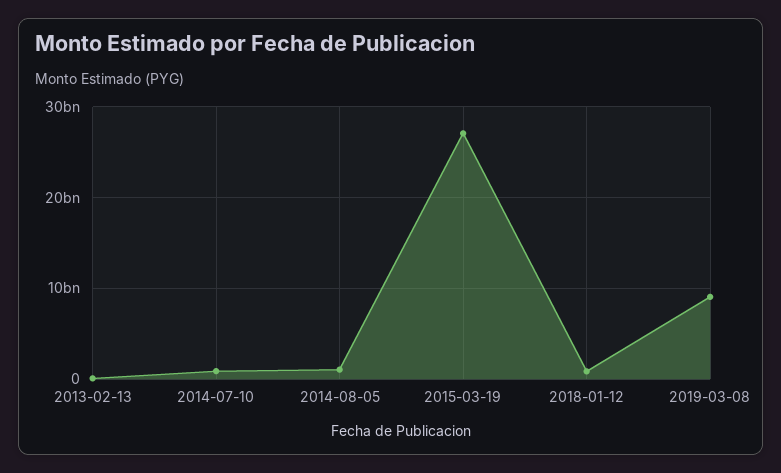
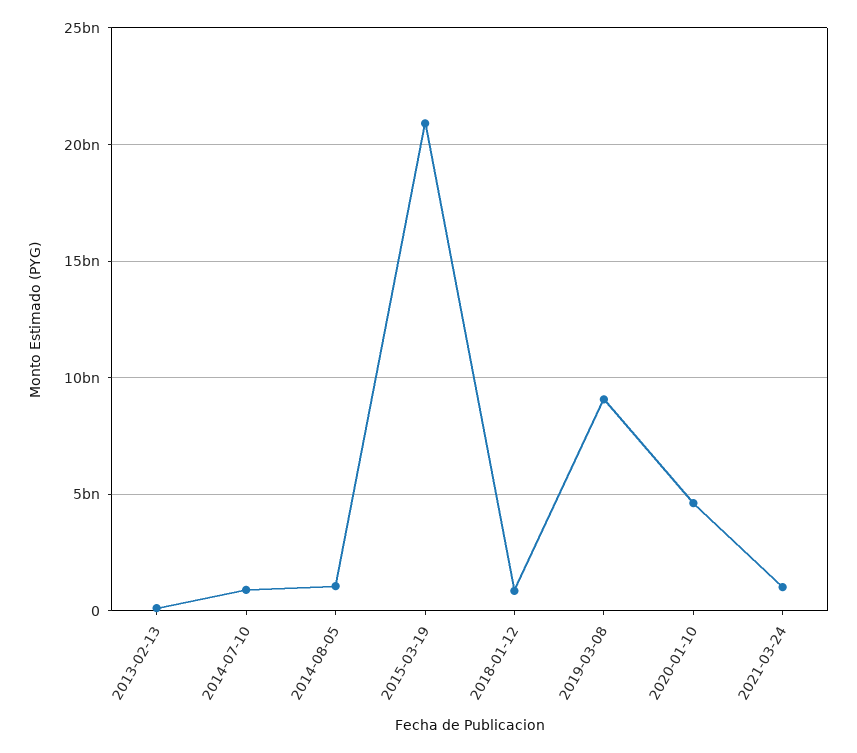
2015-03-19: 27000000000 -> 21000000000
2020-01-10: none -> 4500000000
2021-03-24: none -> 1000000000

